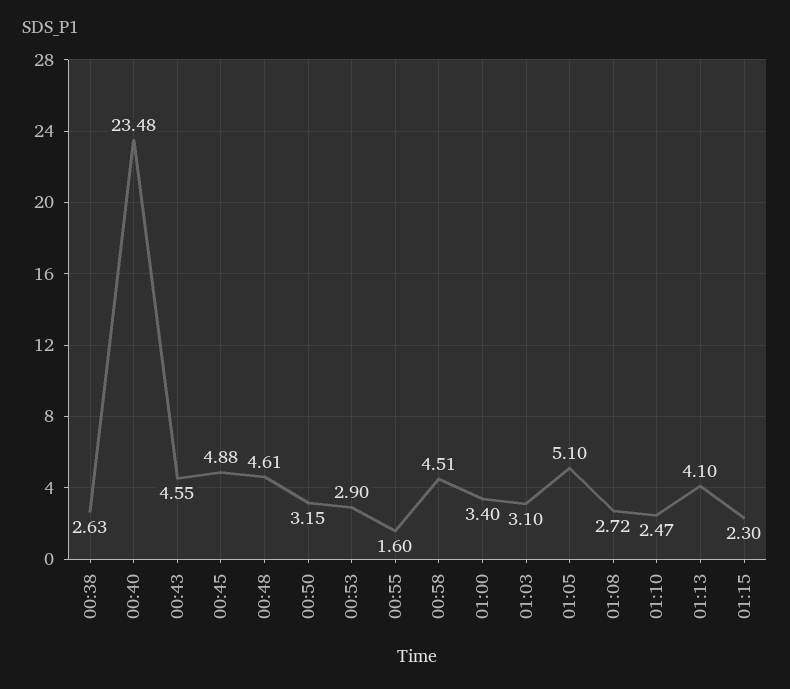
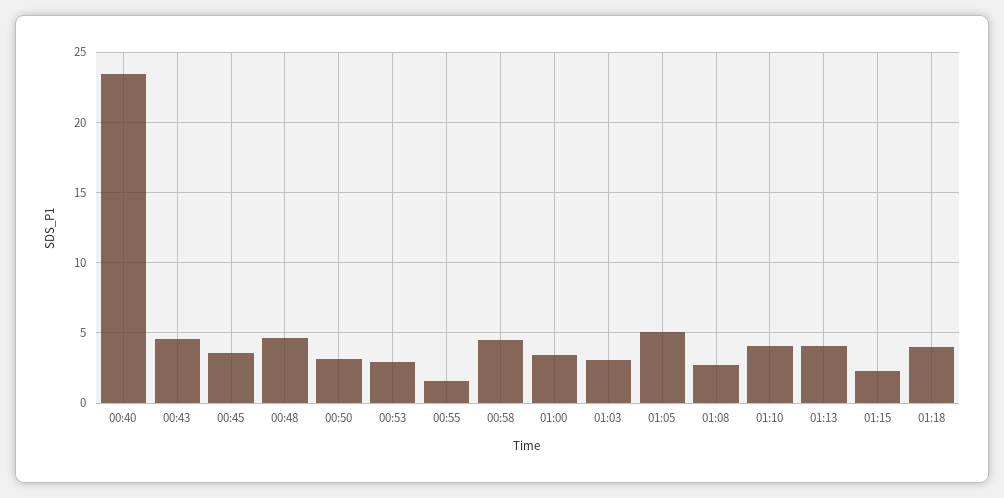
00:38: 2.63 -> none
00:45: 4.88 -> 3.5
01:10: 2.47 -> 4
01:18: none -> 4

